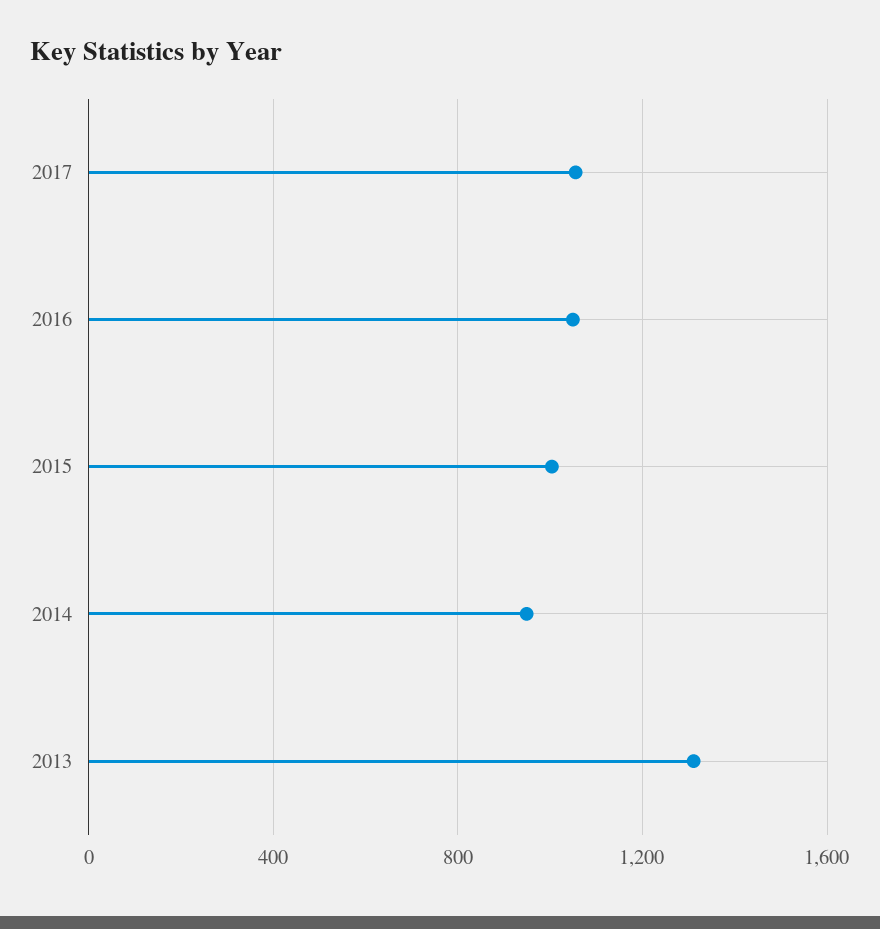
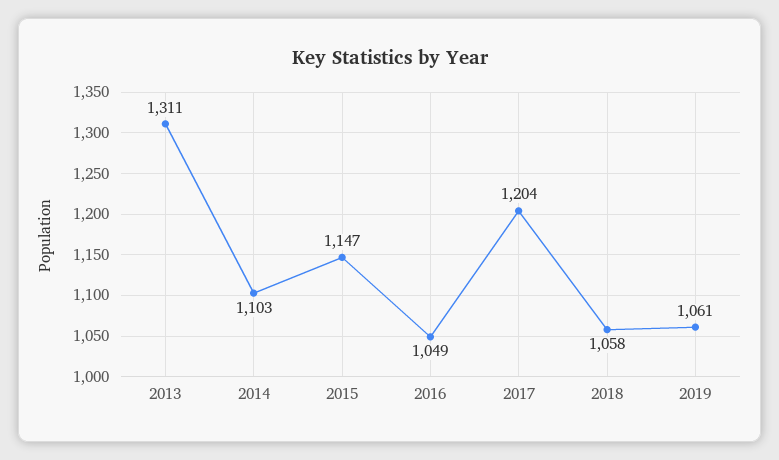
2017: 1050 -> 1204
2015: 1000 -> 1147
2014: 950 -> 1103
2018: none -> 1058
2019: none -> 1061

